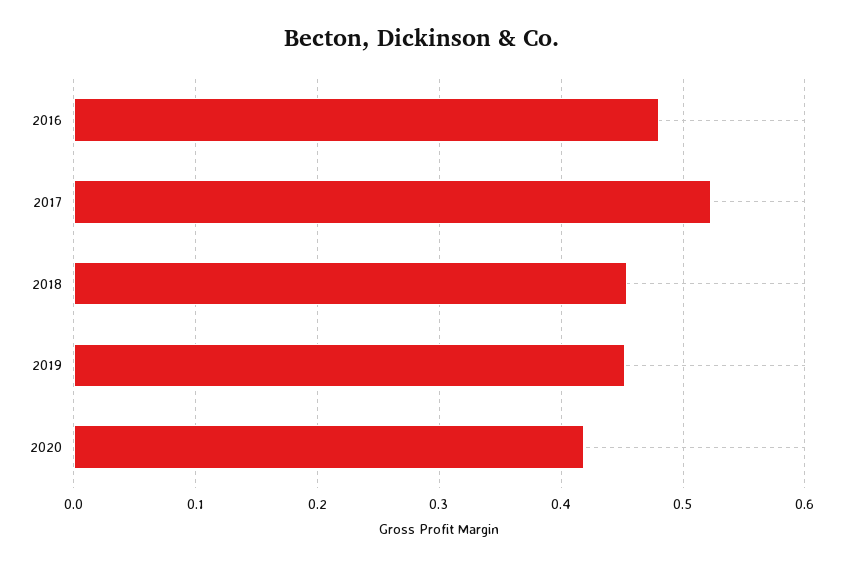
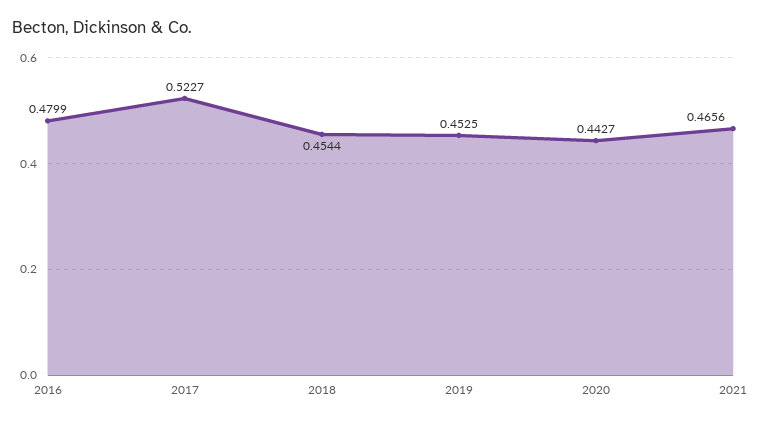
2020: 0.42 -> 0.4427
2021: none -> 0.4656

